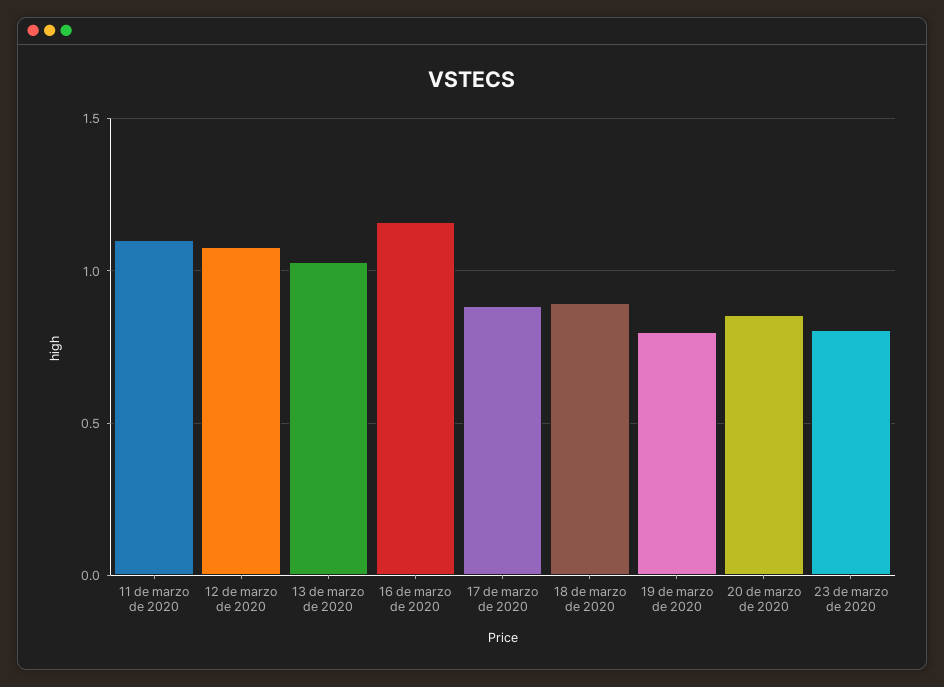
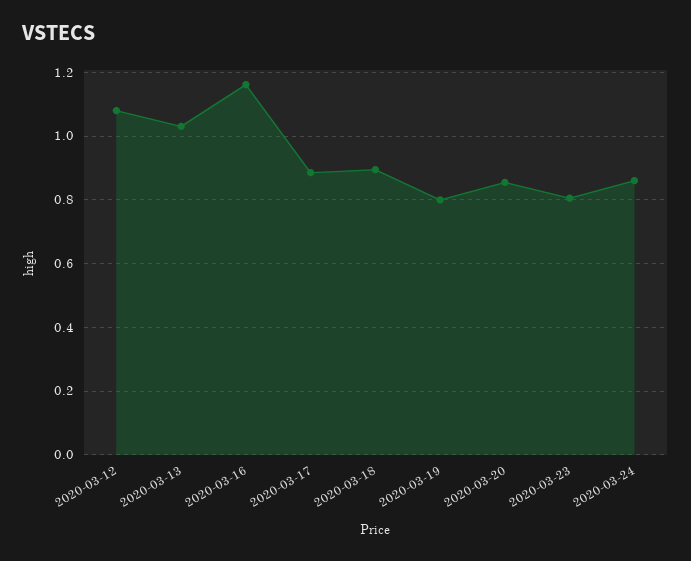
11 de marzo de 2020: 1.1 -> none
2020-03-24: none -> 0.86

